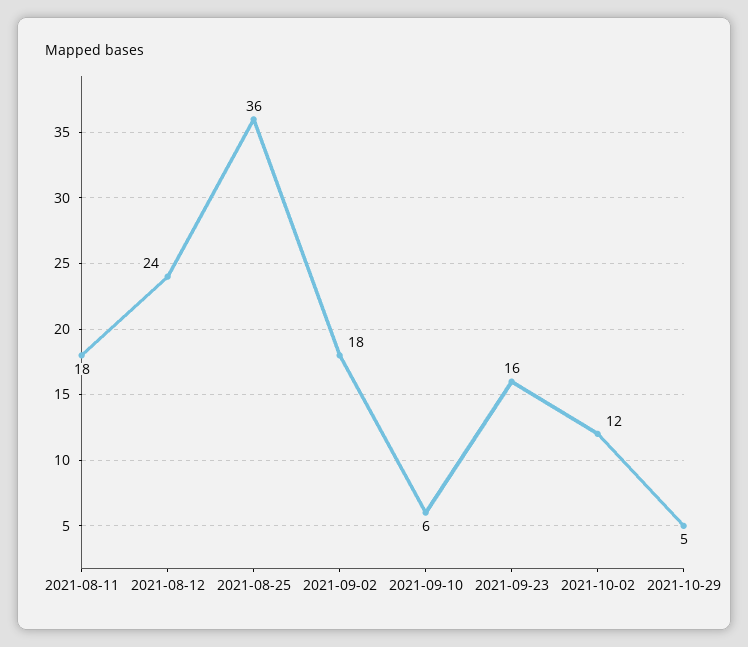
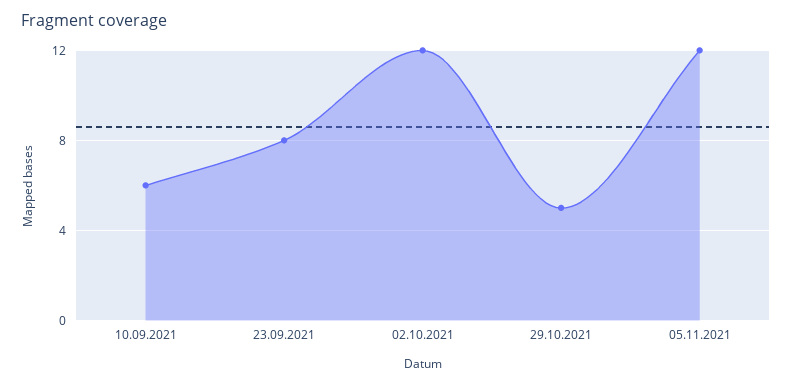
2021-08-11: 18 -> none
2021-08-12: 24 -> none
2021-08-25: 36 -> none
2021-09-02: 18 -> none
2021-09-23: 16 -> 8
05.11.2021: none -> 12

